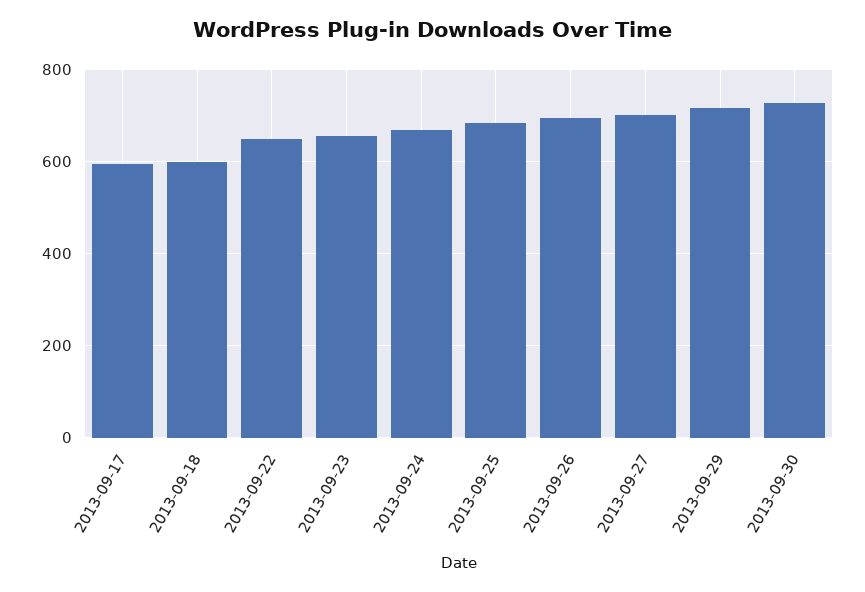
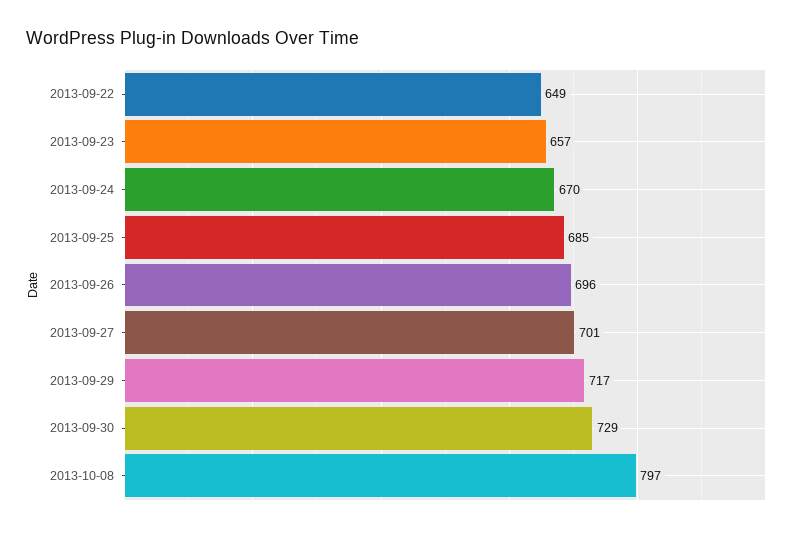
2013-09-17: 600 -> none
2013-09-18: 600 -> none
2013-10-08: none -> 797

